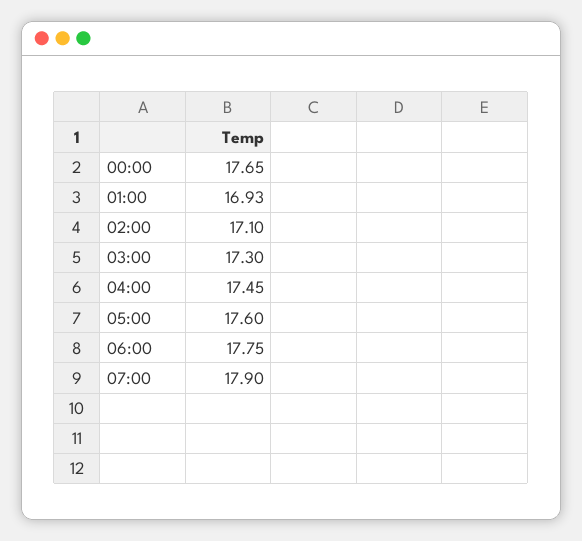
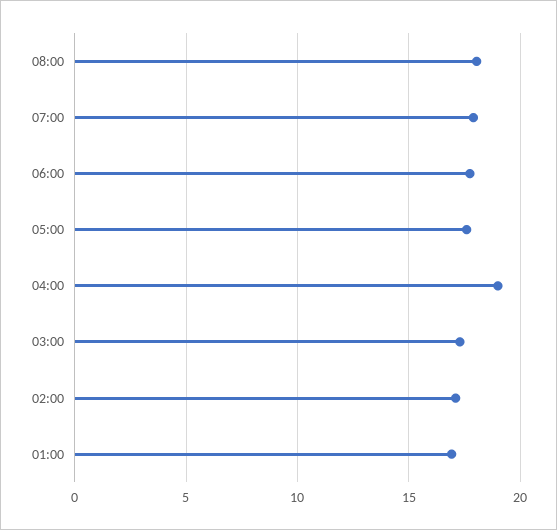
00:00: 17.65 -> none
04:00: 17.45 -> 19
08:00: none -> 18

